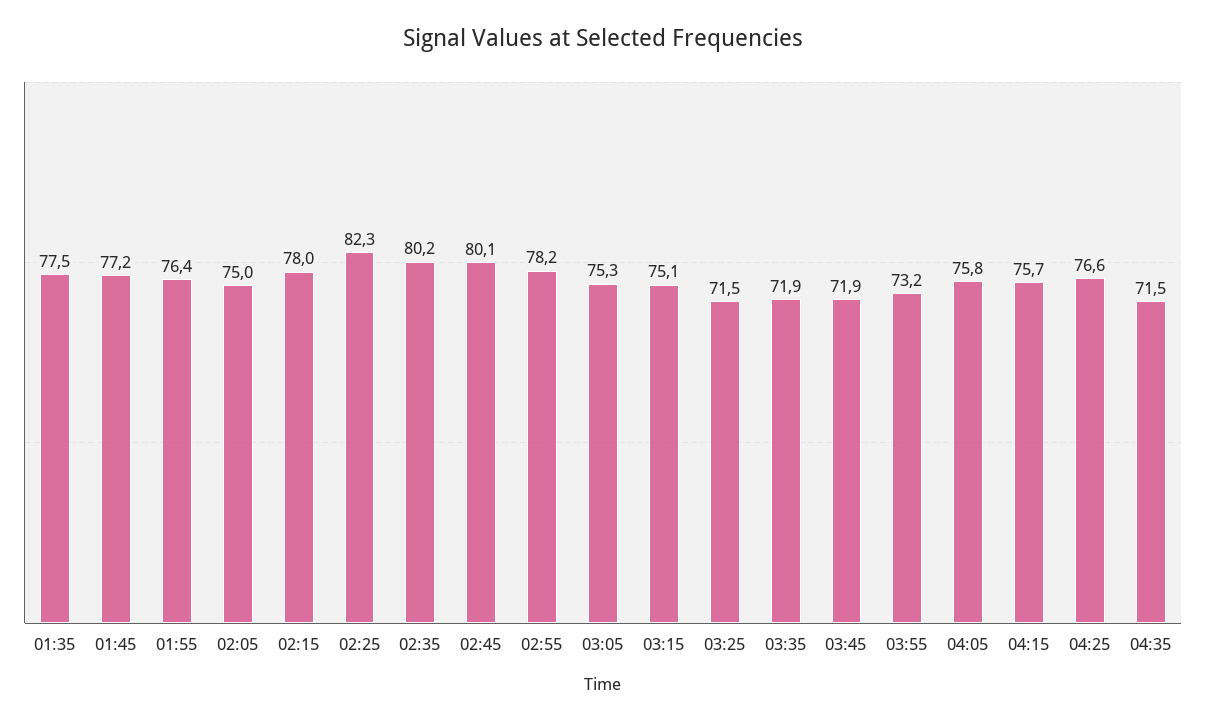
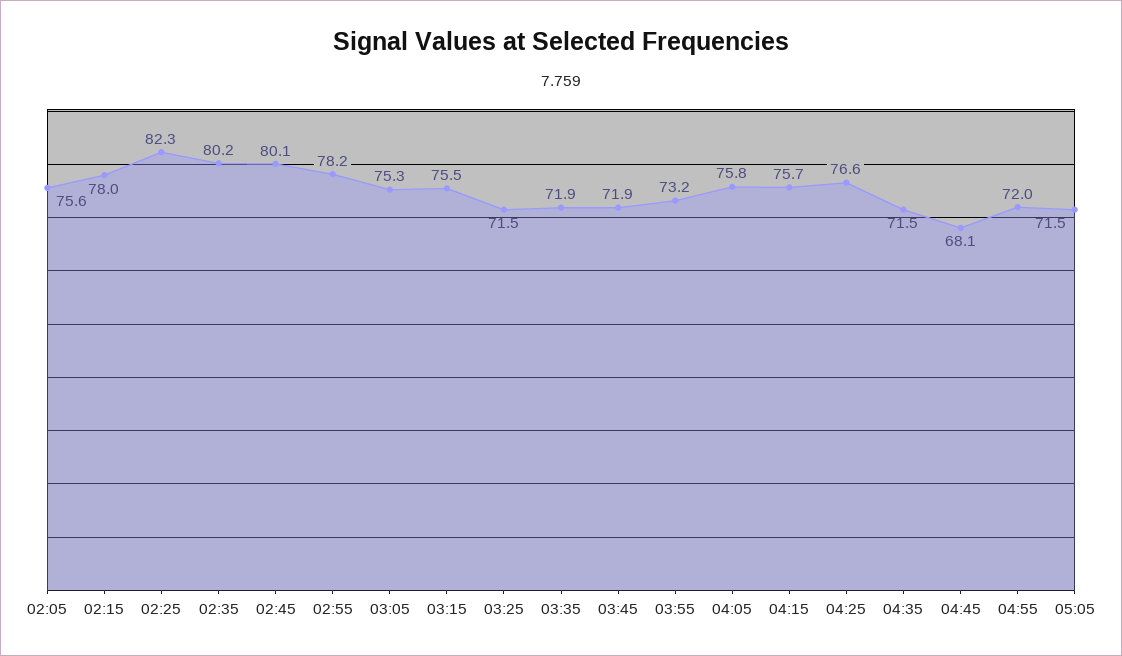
01:35: 77.5 -> none
01:45: 77.2 -> none
01:55: 76.4 -> none
02:05: 75 -> 75.6
03:15: 75.1 -> 75.5
04:45: none -> 68.1
04:55: none -> 72
05:05: none -> 71.5

